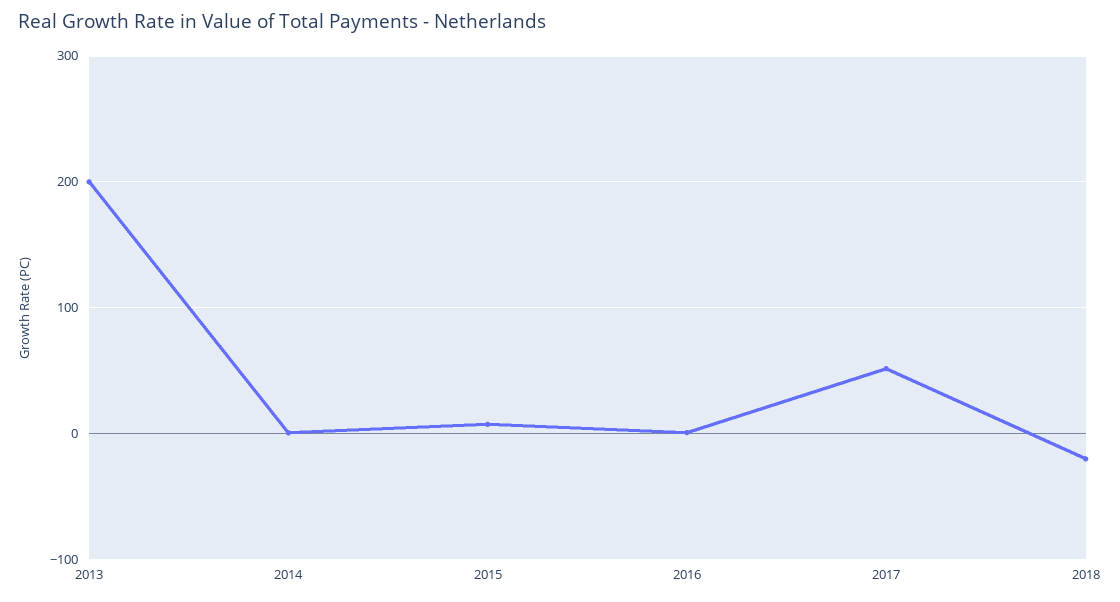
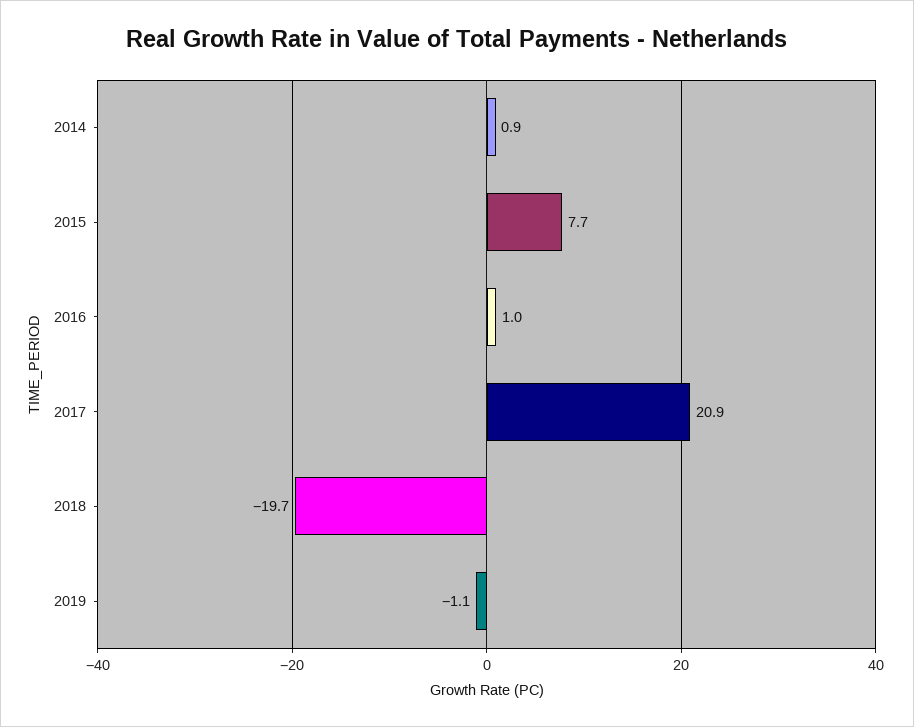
2013: 200 -> none
2017: 50 -> 20.9
2019: none -> -1.1

